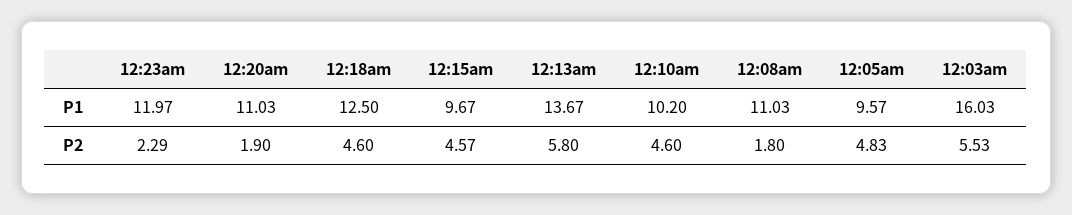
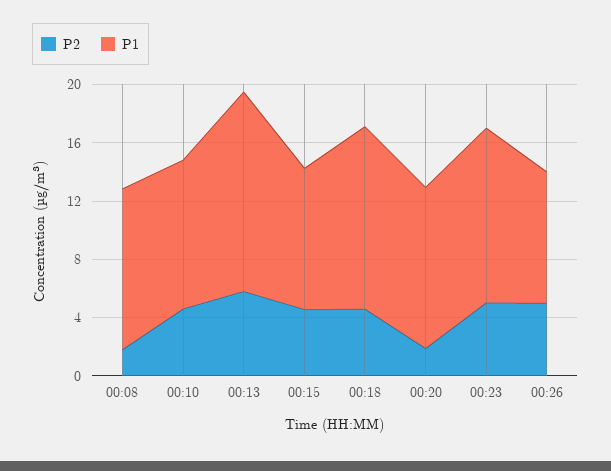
P1, 12:05am: 9.57 -> none
P1, 12:03am: 16.03 -> none
P2, 12:23am: 2.29 -> 5
P2, 12:05am: 4.83 -> none
P2, 12:03am: 5.53 -> none
P2, 00:26: none -> 5
P1, 00:26: none -> 9

